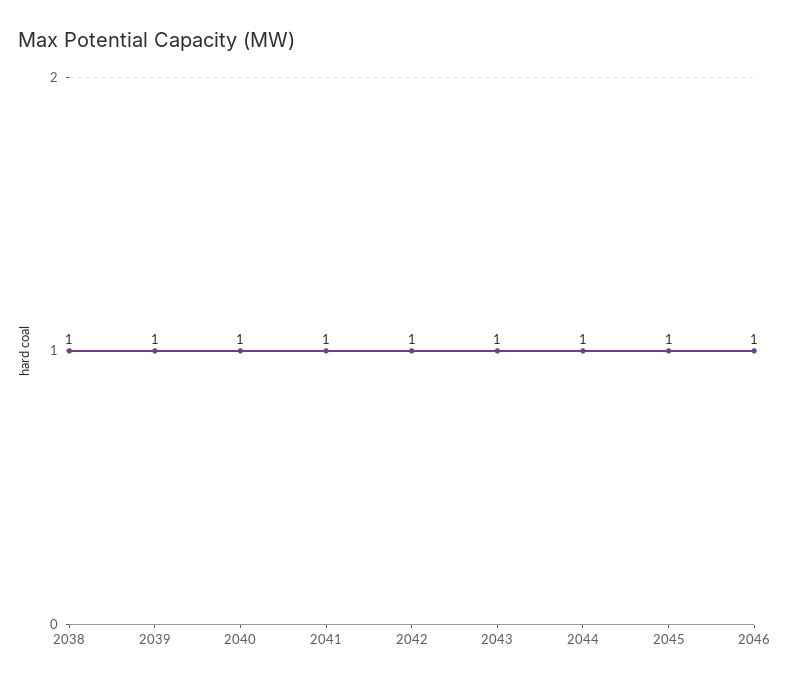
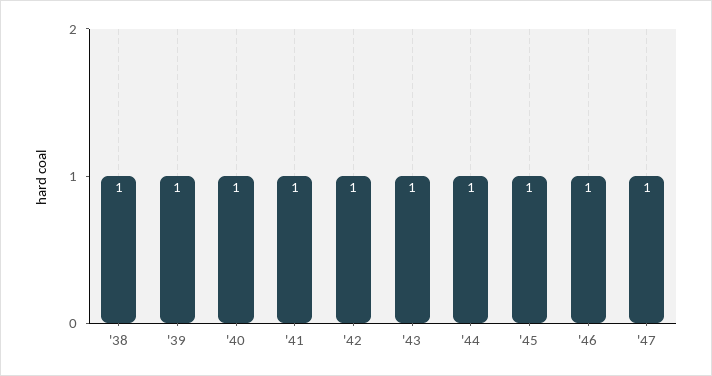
'47: none -> 1

